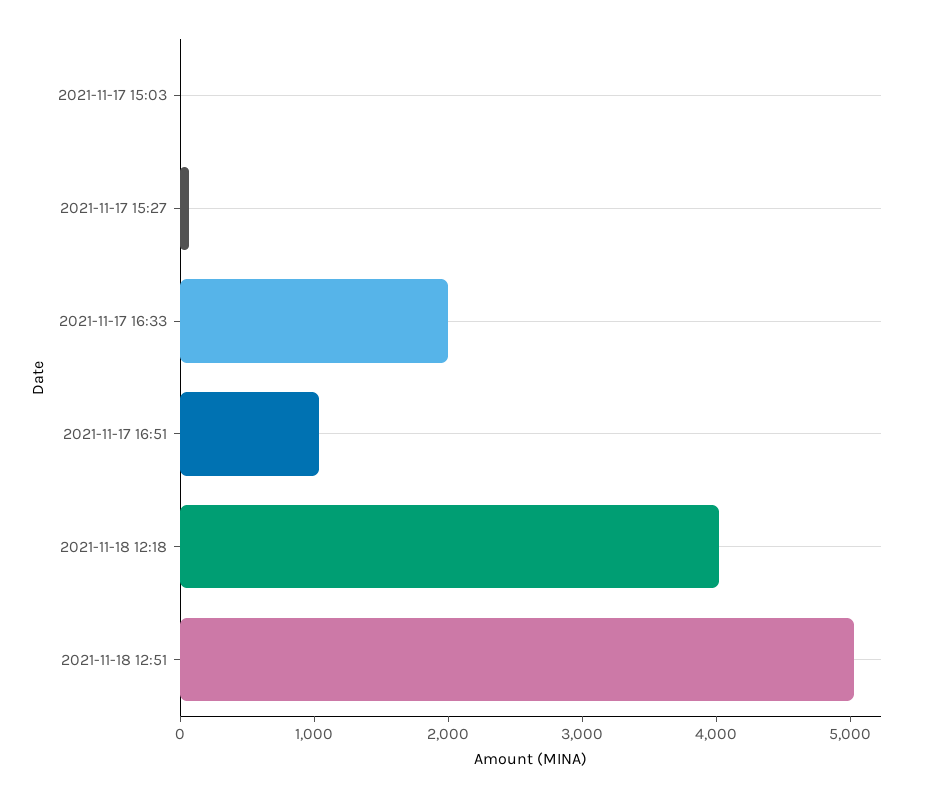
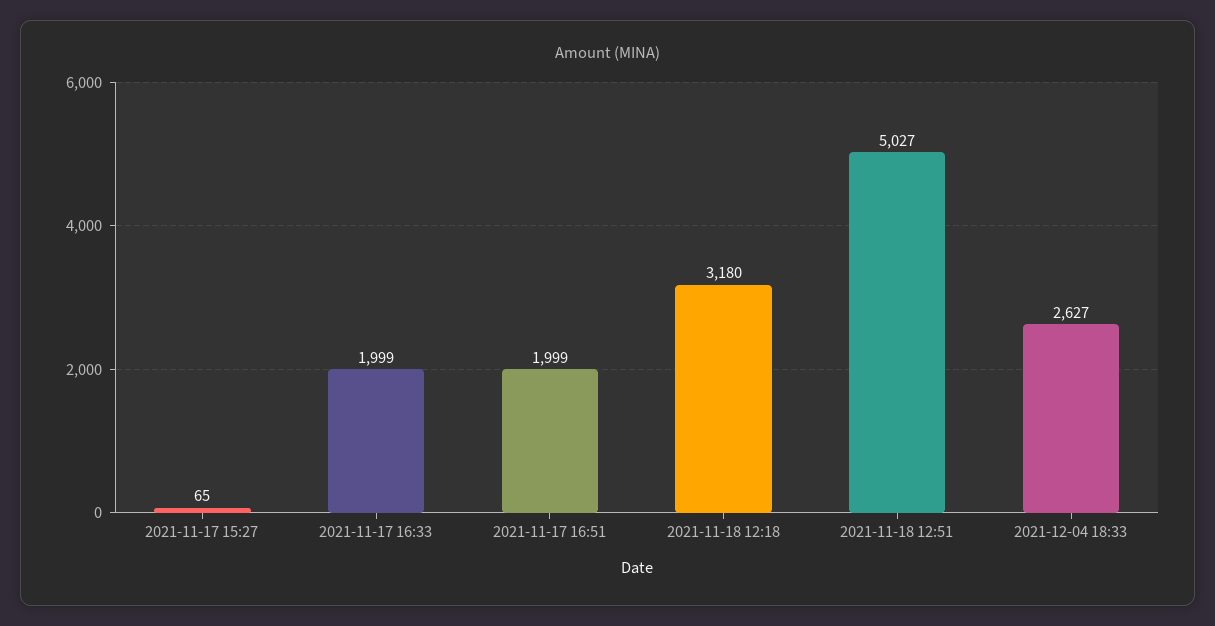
2021-11-17 15:03: 0 -> none
2021-11-17 16:51: 1000 -> 1999
2021-11-18 12:18: 4000 -> 3180
2021-12-04 18:33: none -> 2627

